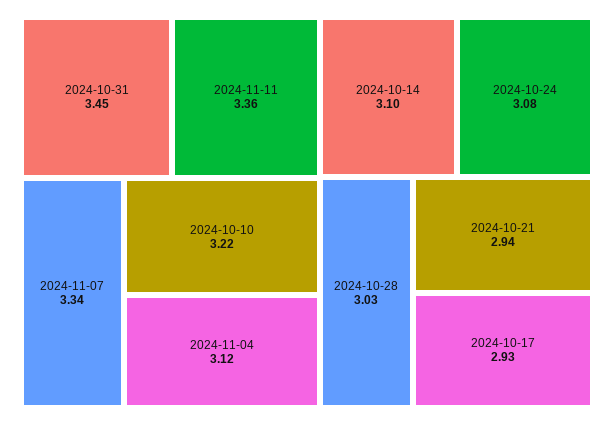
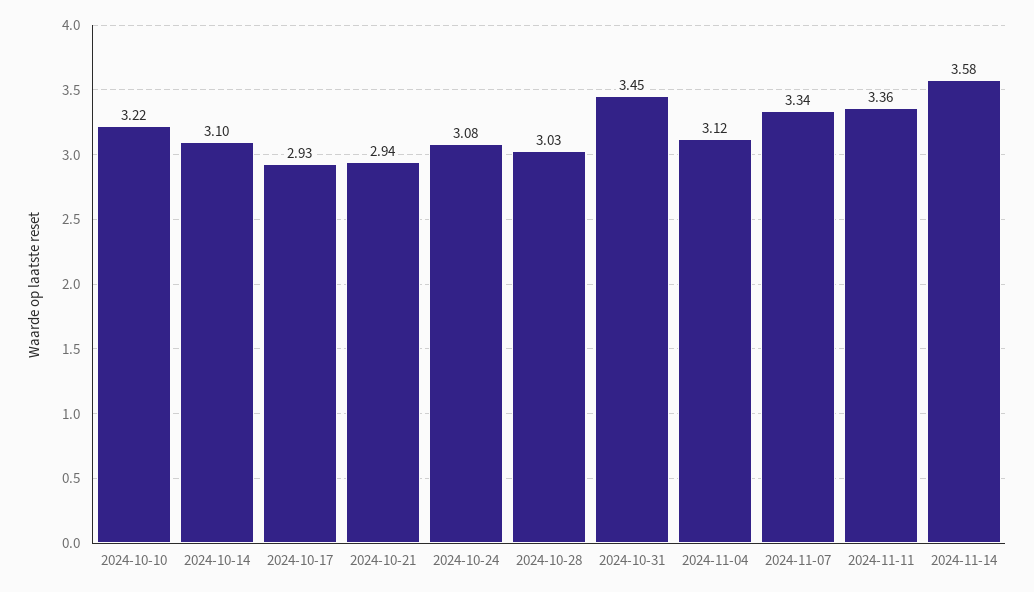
2024-11-14: none -> 3.58

